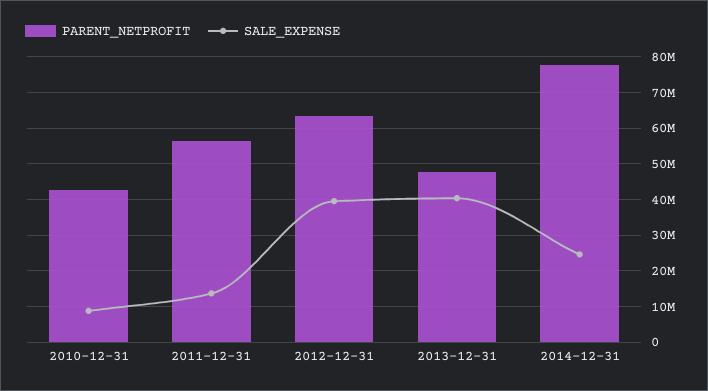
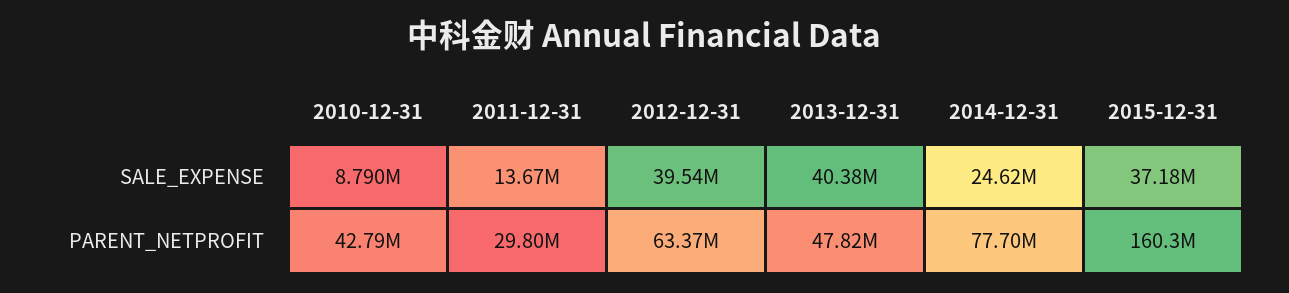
PARENT_NETPROFIT, 2011-12-31: 56000000 -> 29800000
SALE_EXPENSE, 2015-12-31: none -> 37180000
PARENT_NETPROFIT, 2015-12-31: none -> 160300000

